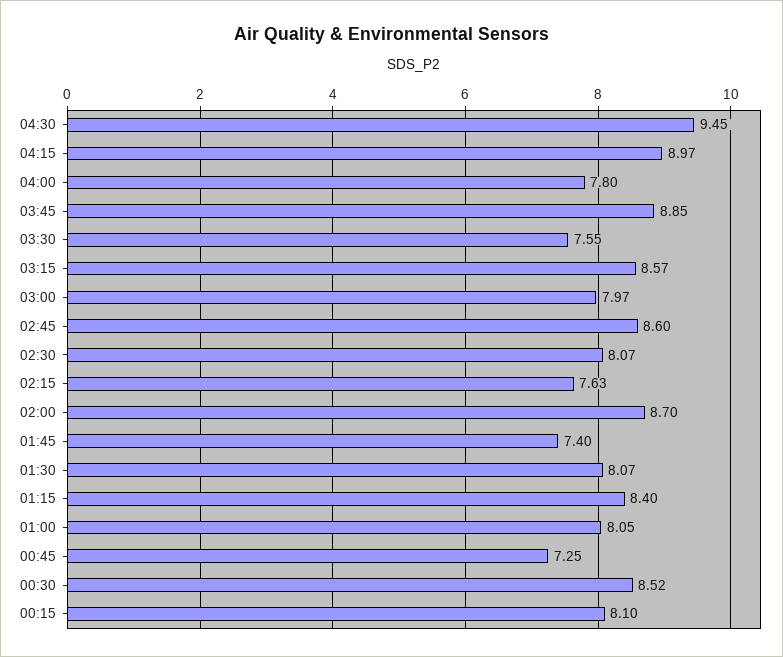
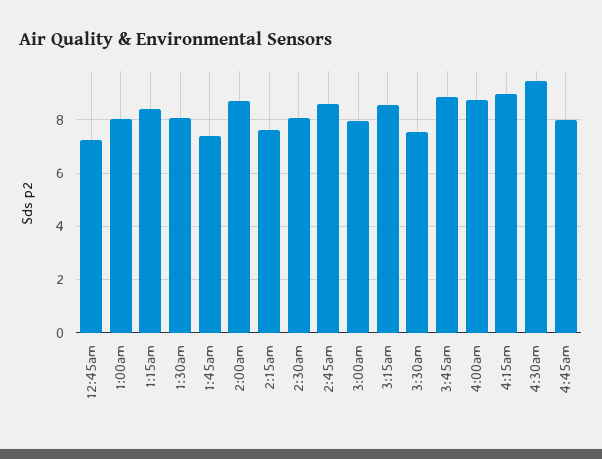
04:00: 7.8 -> 8.75
00:30: 8.52 -> none
00:15: 8.1 -> none
4:45am: none -> 8

